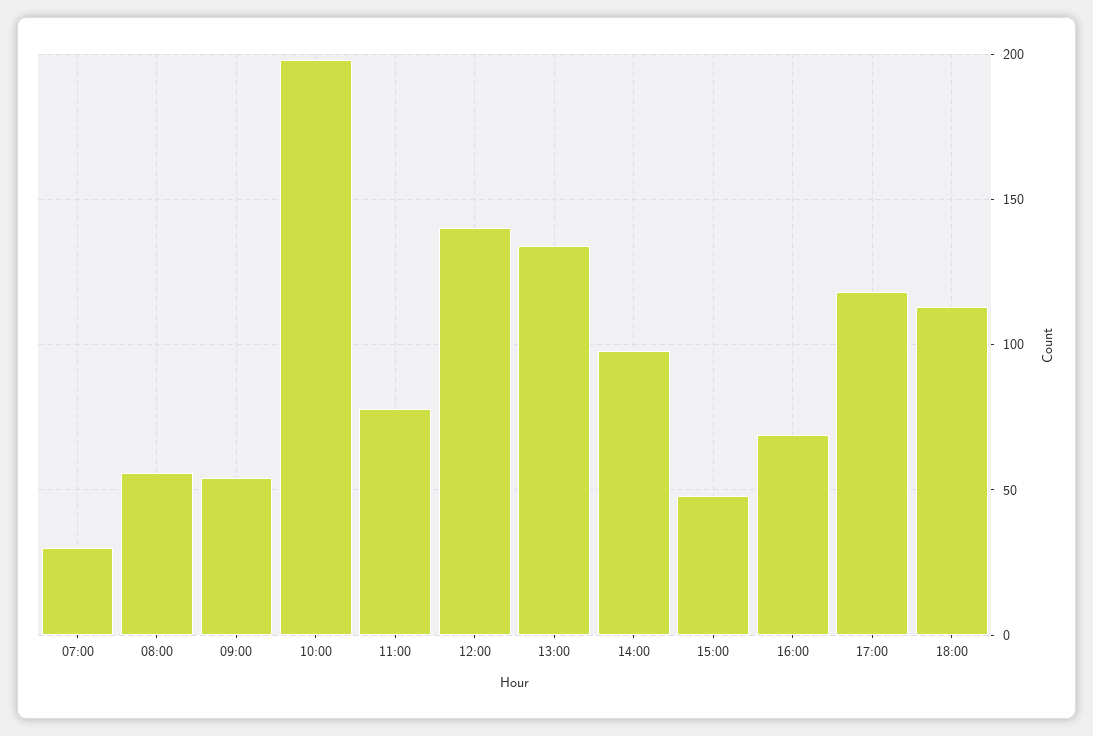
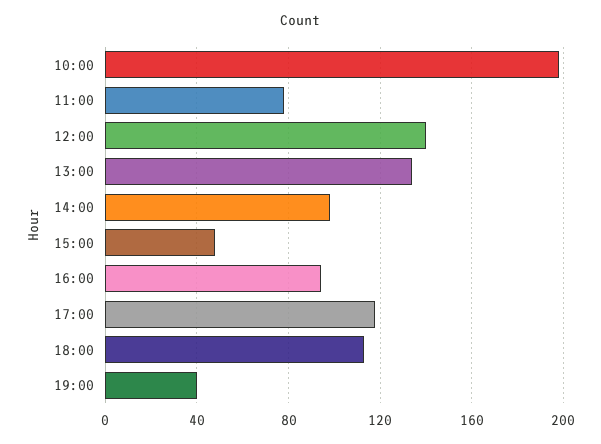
07:00: 30 -> none
08:00: 55 -> none
09:00: 55 -> none
16:00: 70 -> 95
19:00: none -> 40

